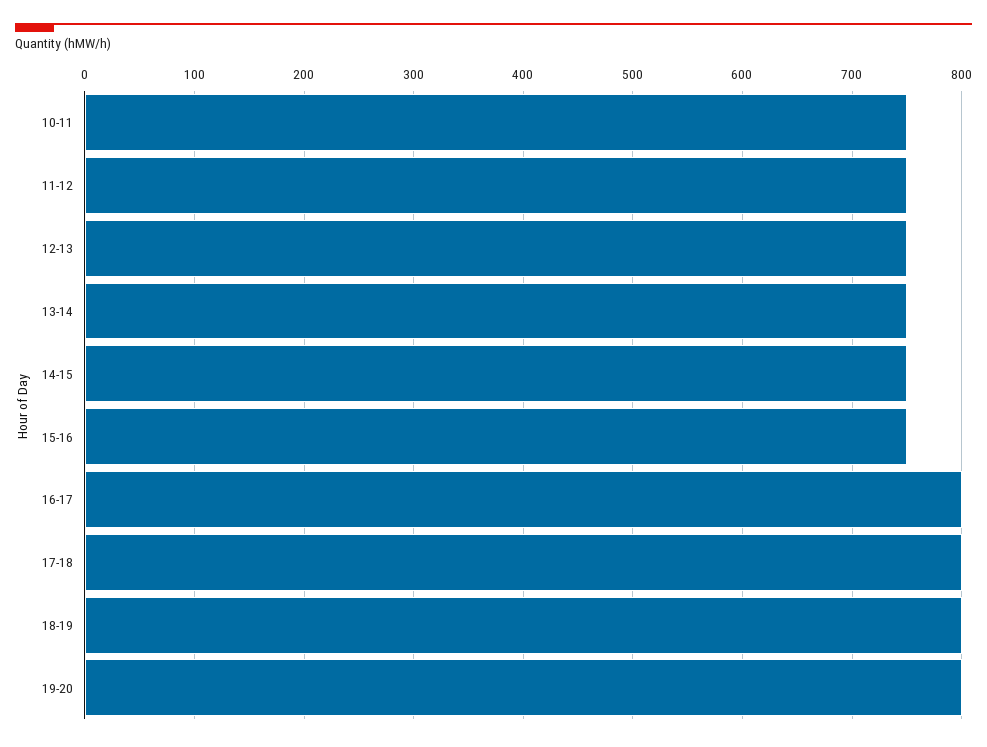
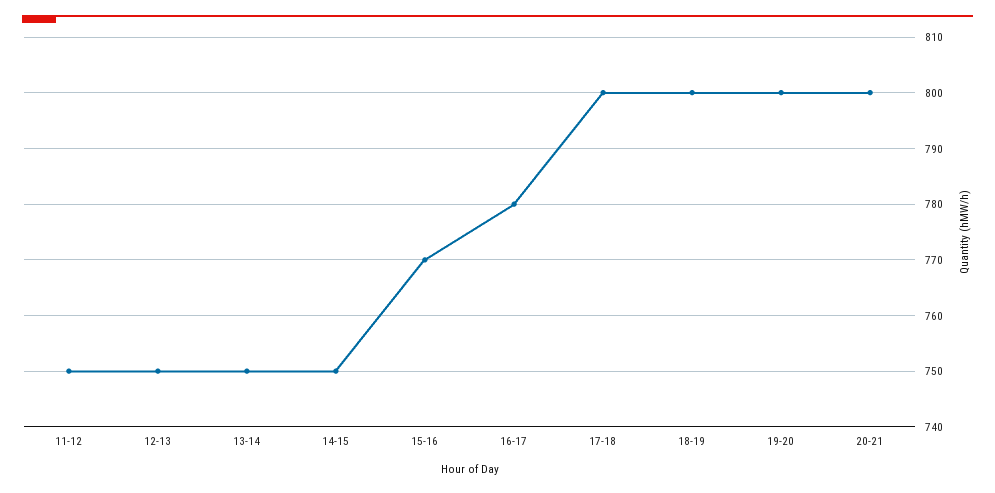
10-11: 750 -> none
15-16: 750 -> 770
16-17: 800 -> 780
20-21: none -> 800

